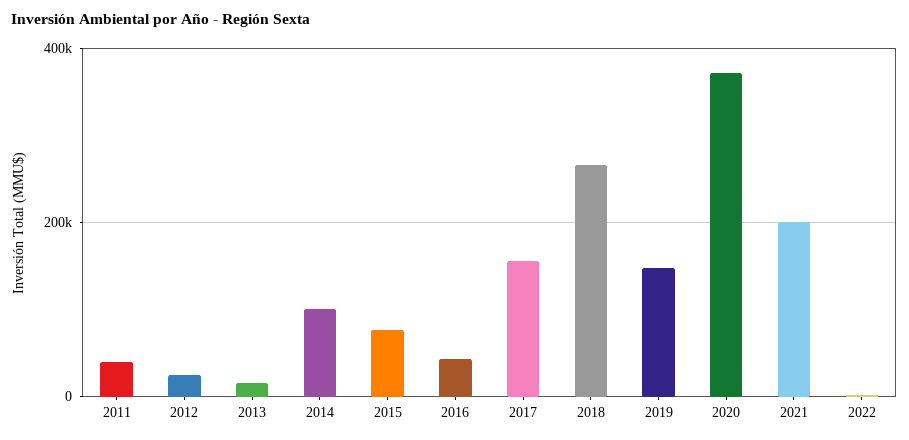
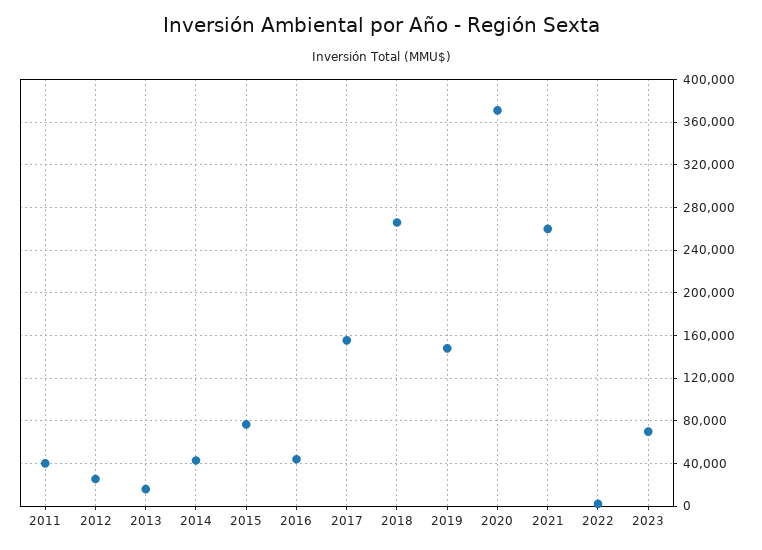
2014: 100000 -> 40000
2021: 200000 -> 260000
2023: none -> 70000

